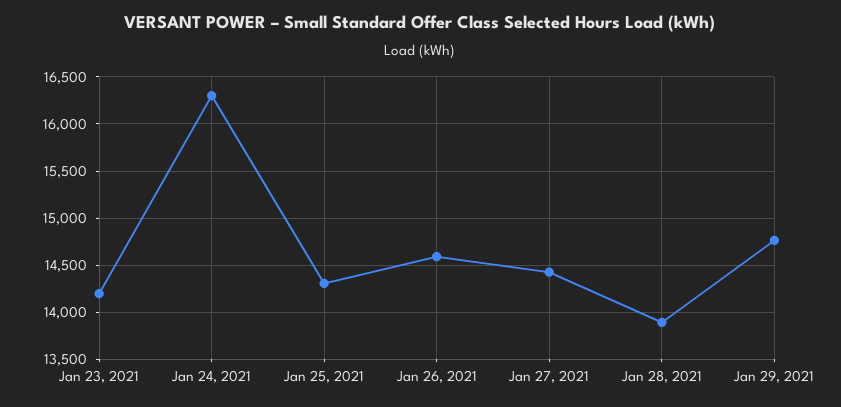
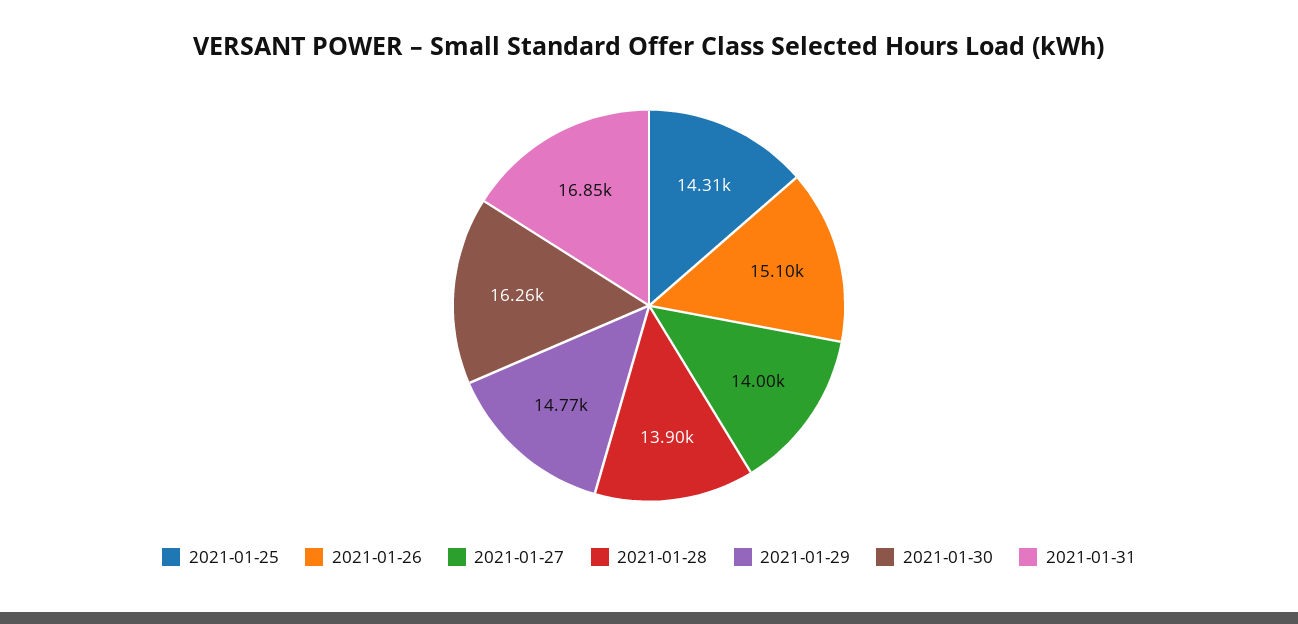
Jan 23, 2021: 14200 -> none
Jan 24, 2021: 16300 -> none
Jan 26, 2021: 14600 -> 15100
Jan 27, 2021: 14400 -> 14000
2021-01-30: none -> 16260
2021-01-31: none -> 16850

